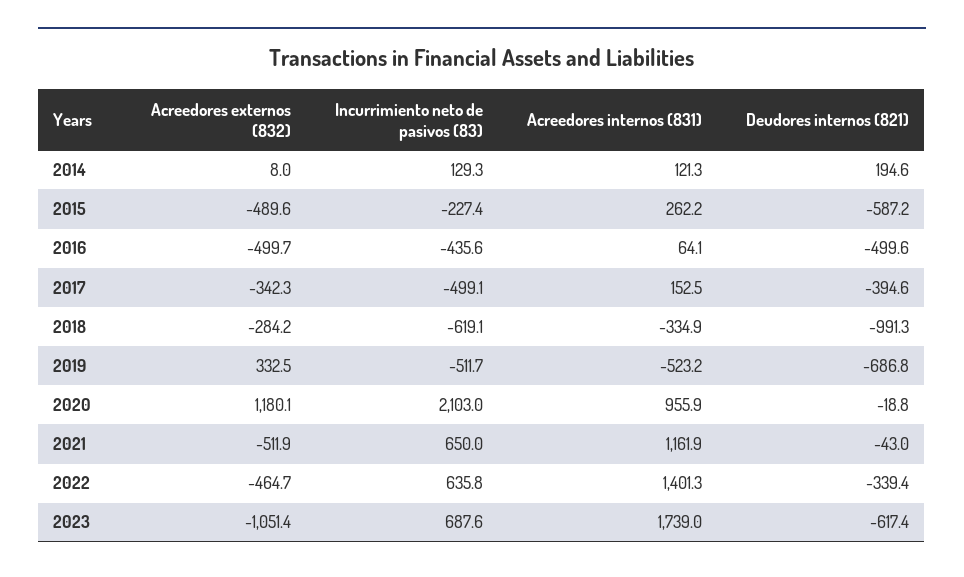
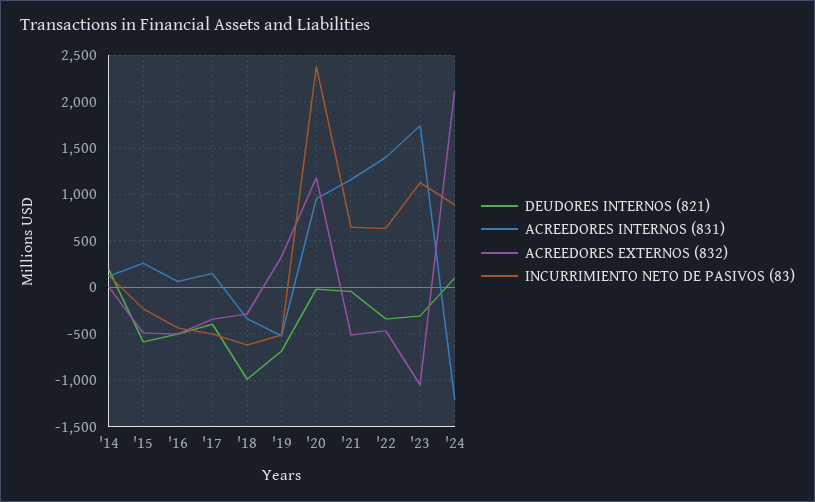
Incurrimiento neto de pasivos (83), 2020: 2103 -> 2400
Incurrimiento neto de pasivos (83), 2023: 687.6 -> 1100
Deudores internos (821), 2023: -617.4 -> -300
Deudores internos (821), '24: none -> 100
Acreedores internos (831), '24: none -> -1200
Acreedores externos (832), '24: none -> 2100
Incurrimiento neto de pasivos (83), '24: none -> 900

